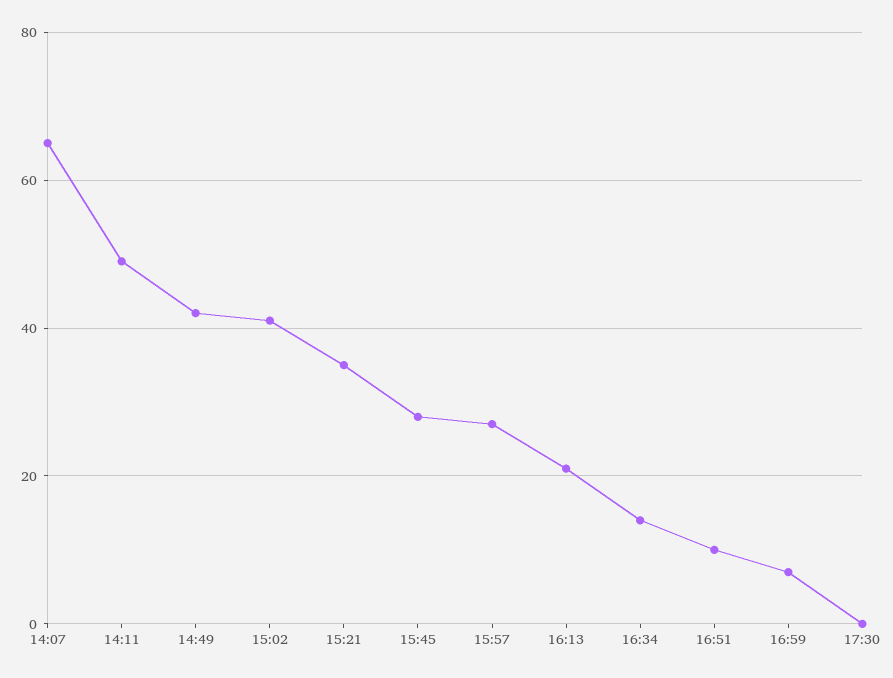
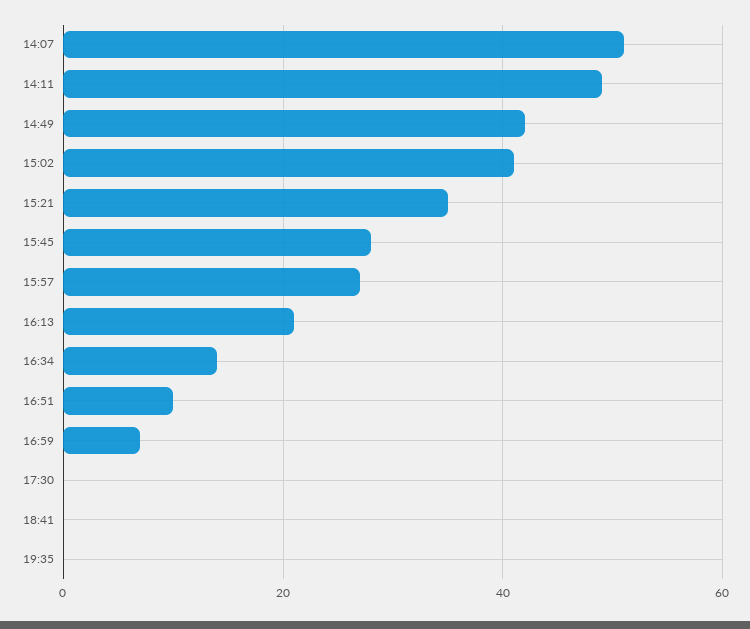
14:07: 65 -> 50
18:41: none -> 0
19:35: none -> 0

